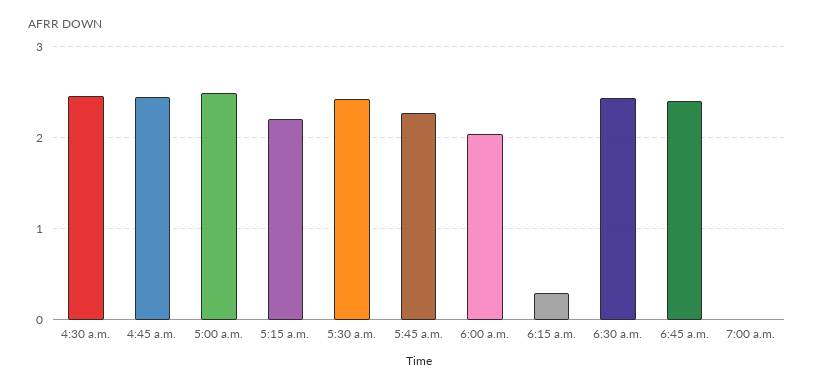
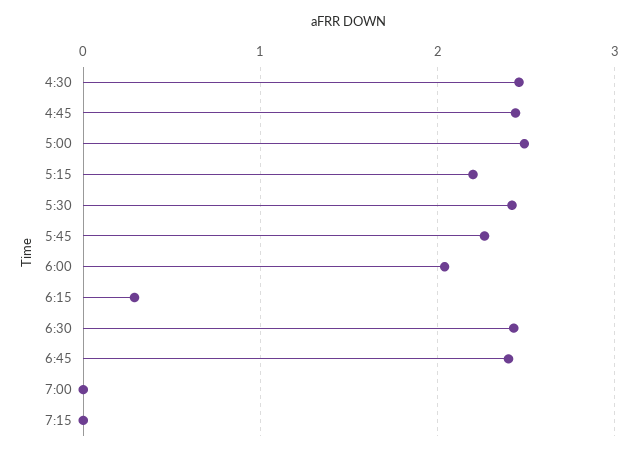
7:15: none -> 0

